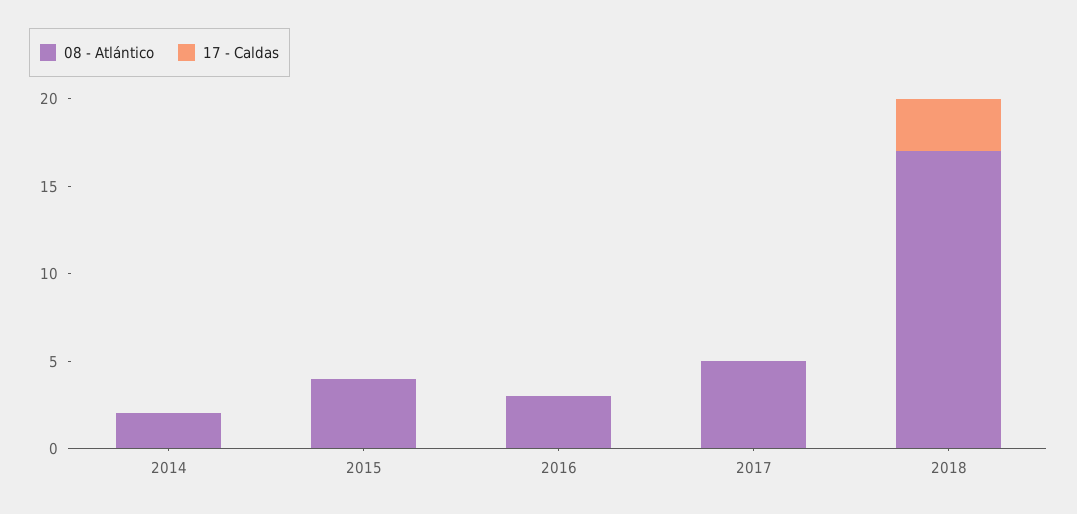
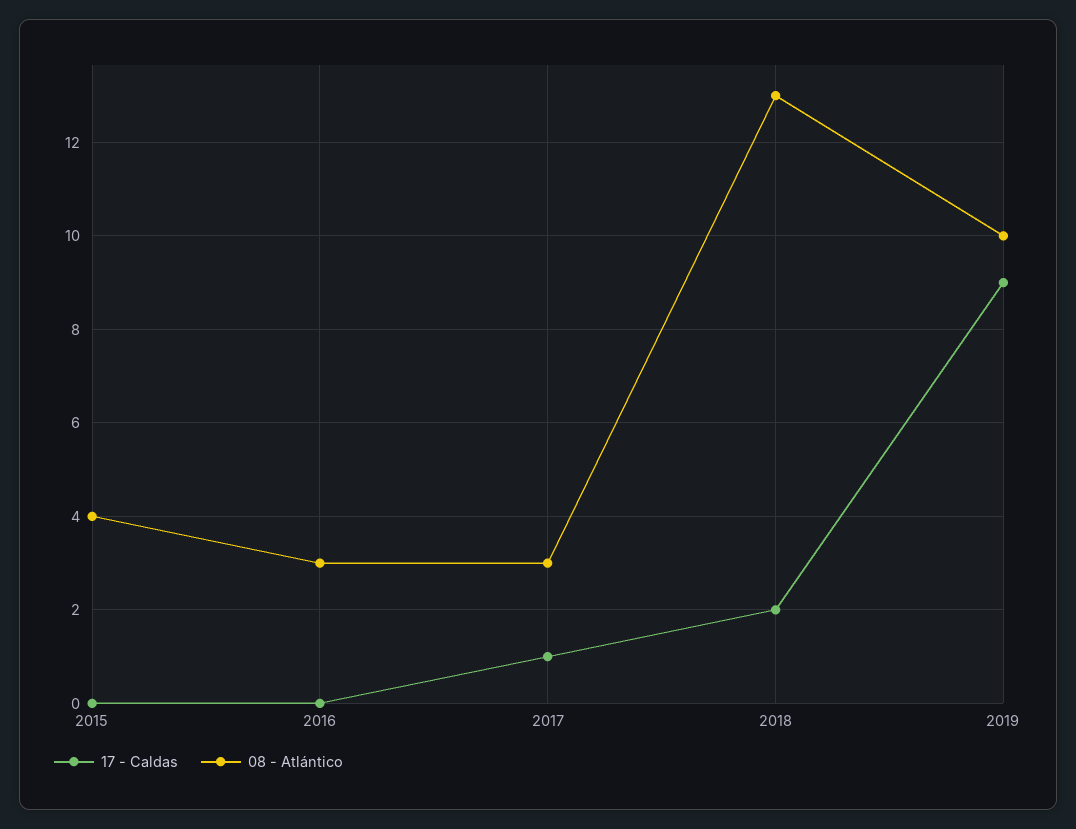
08 - Atlántico, 2014: 2 -> none
17 - Caldas, 2014: 0 -> none
08 - Atlántico, 2017: 5 -> 3
17 - Caldas, 2017: 0 -> 1
08 - Atlántico, 2018: 17 -> 13
17 - Caldas, 2018: 3 -> 2
17 - Caldas, 2019: none -> 9
08 - Atlántico, 2019: none -> 10

